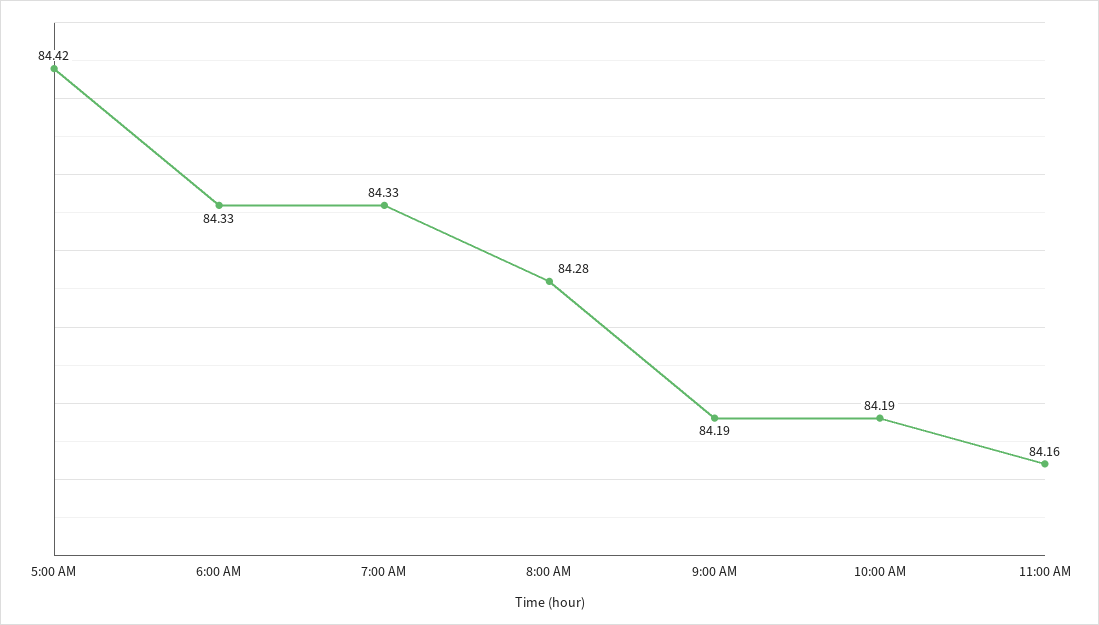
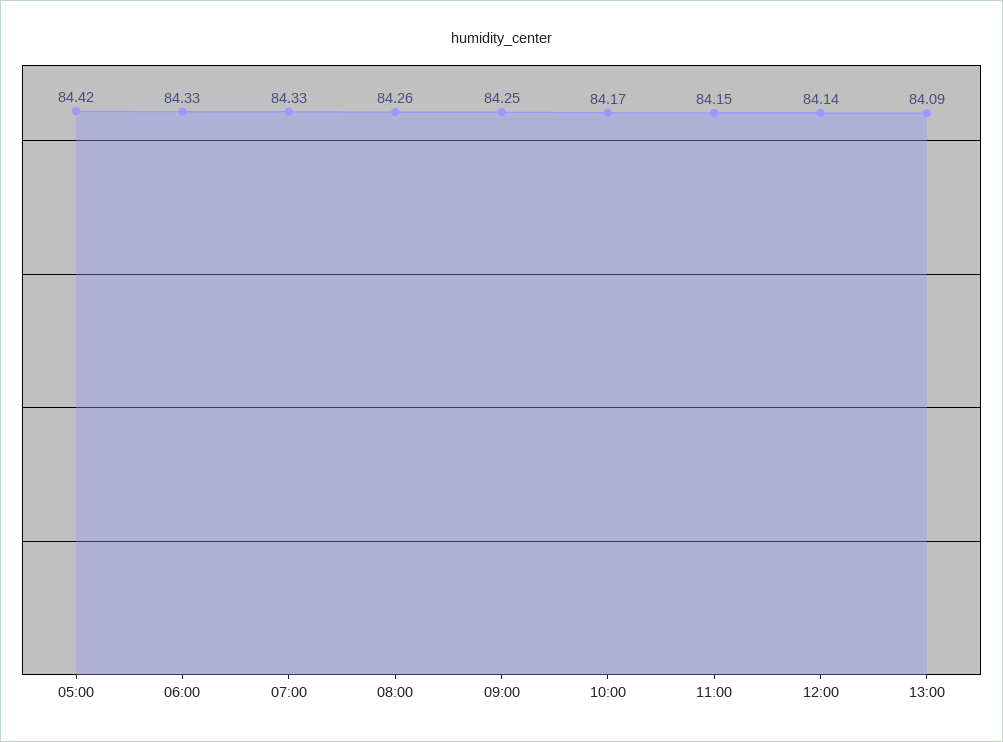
8:00 AM: 84.28 -> 84.26
9:00 AM: 84.19 -> 84.25
10:00 AM: 84.19 -> 84.17
11:00 AM: 84.16 -> 84.15
12:00: none -> 84.14
13:00: none -> 84.09

